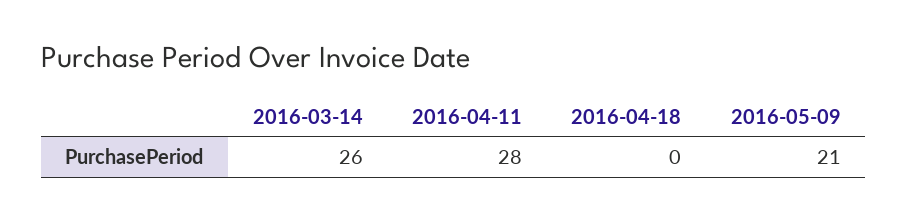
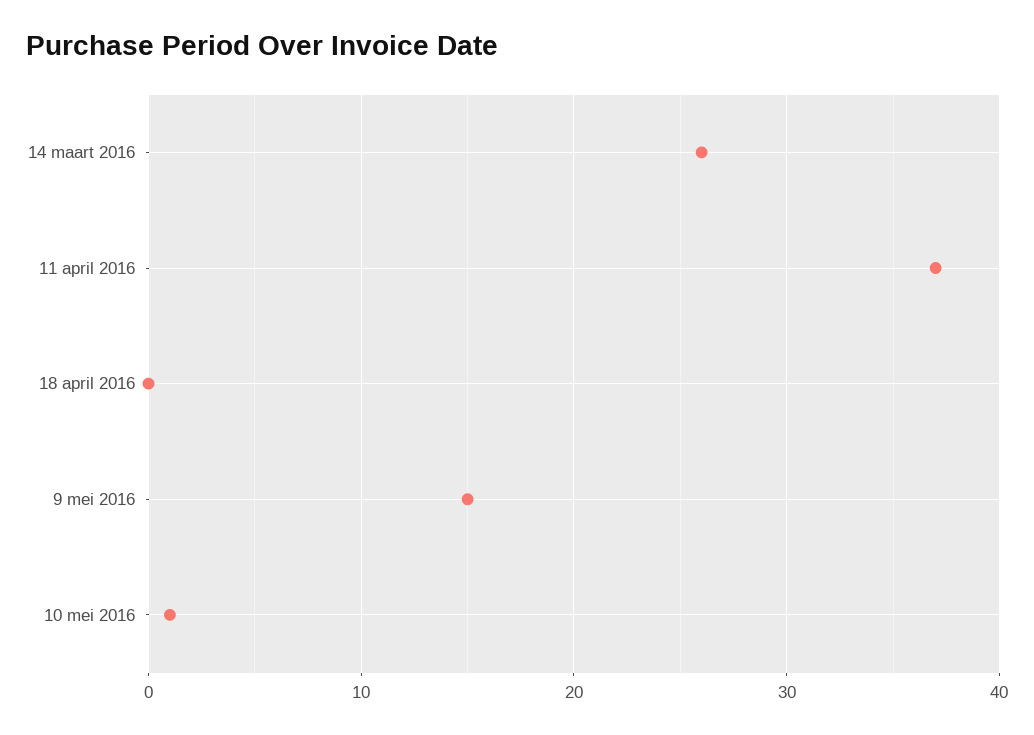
2016-04-11: 28 -> 37
2016-05-09: 21 -> 15
10 mei 2016: none -> 1

